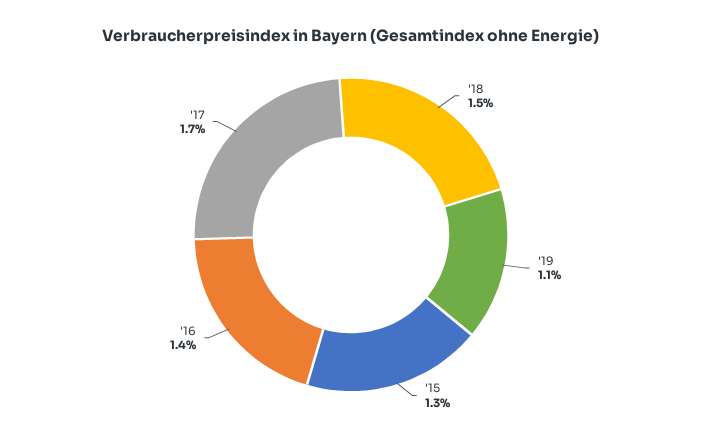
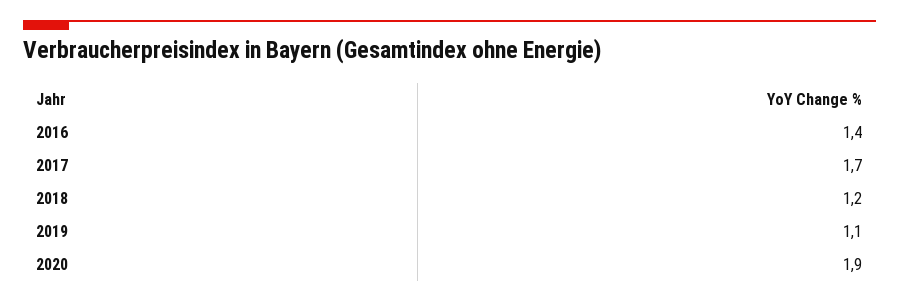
'18: 1.5 -> 1.2
'15: 1.3 -> none
2020: none -> 1.9

